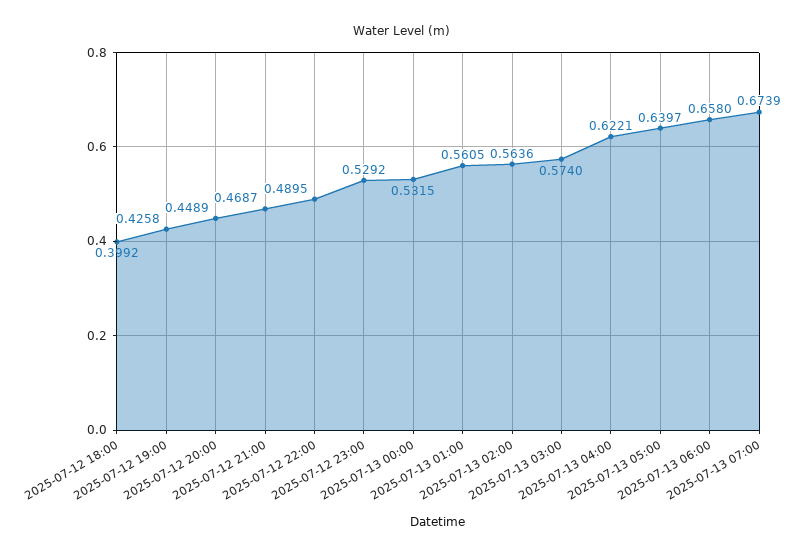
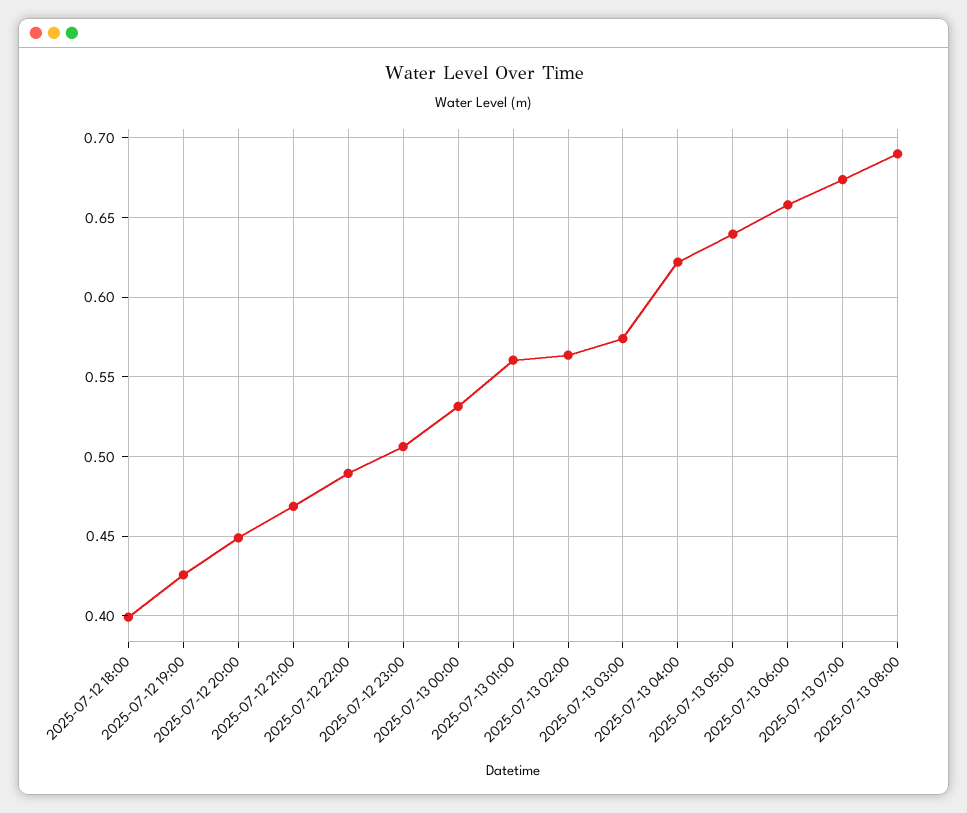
2025-07-12 23:00: 0.5292 -> 0.505
2025-07-13 08:00: none -> 0.69

